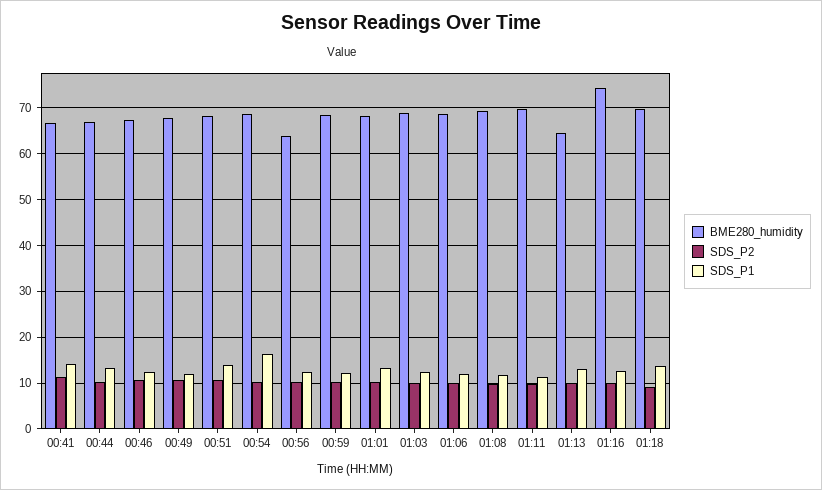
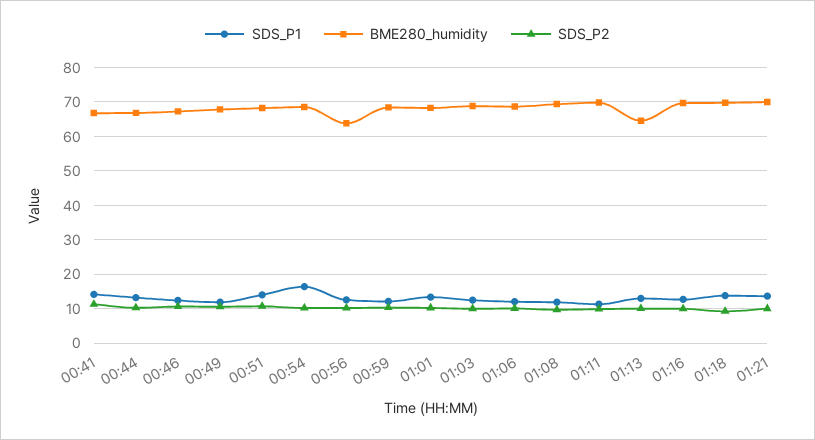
BME280_humidity, 01:16: 74 -> 70
SDS_P1, 01:21: none -> 14
BME280_humidity, 01:21: none -> 70
SDS_P2, 01:21: none -> 10

